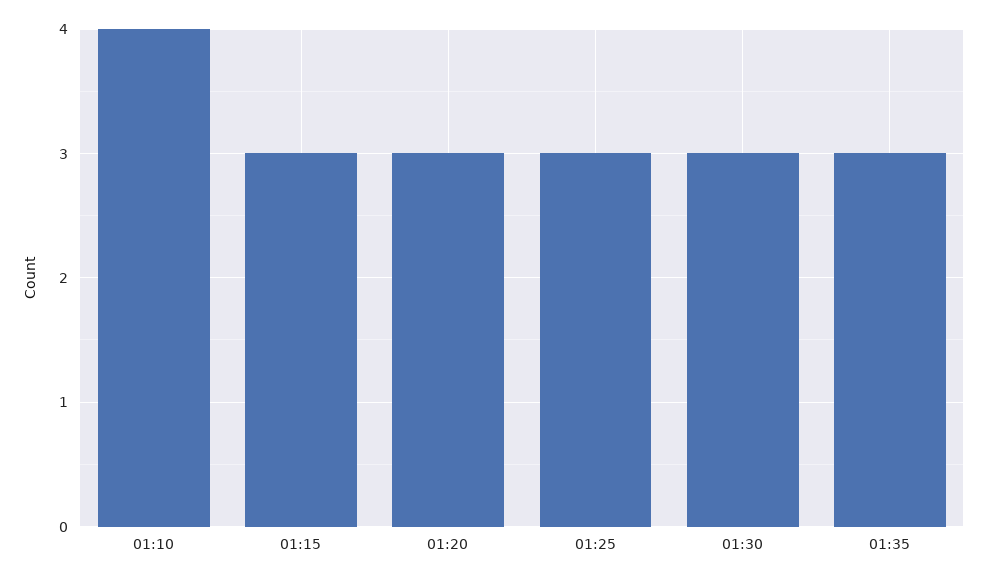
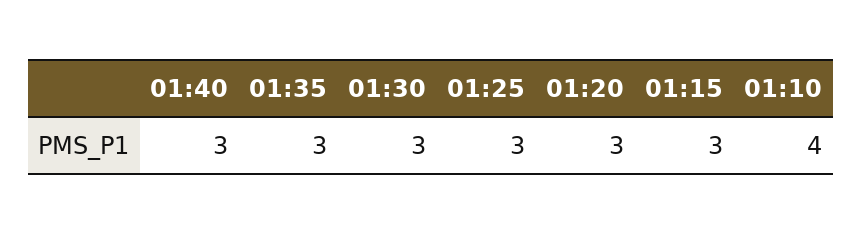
01:40: none -> 3

